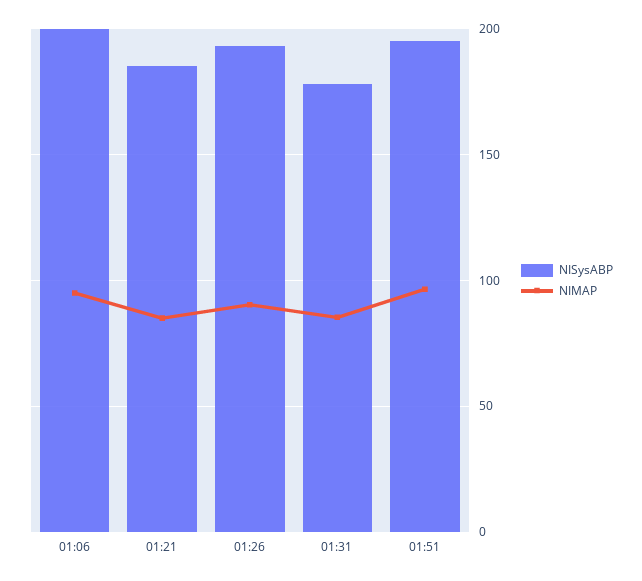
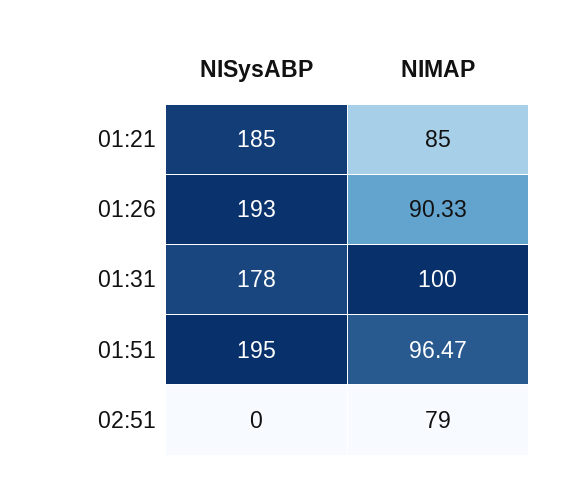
NISysABP, 01:06: 200 -> none
NIMAP, 01:06: 95 -> none
NIMAP, 01:31: 85 -> 100
NISysABP, 02:51: none -> 0
NIMAP, 02:51: none -> 79

